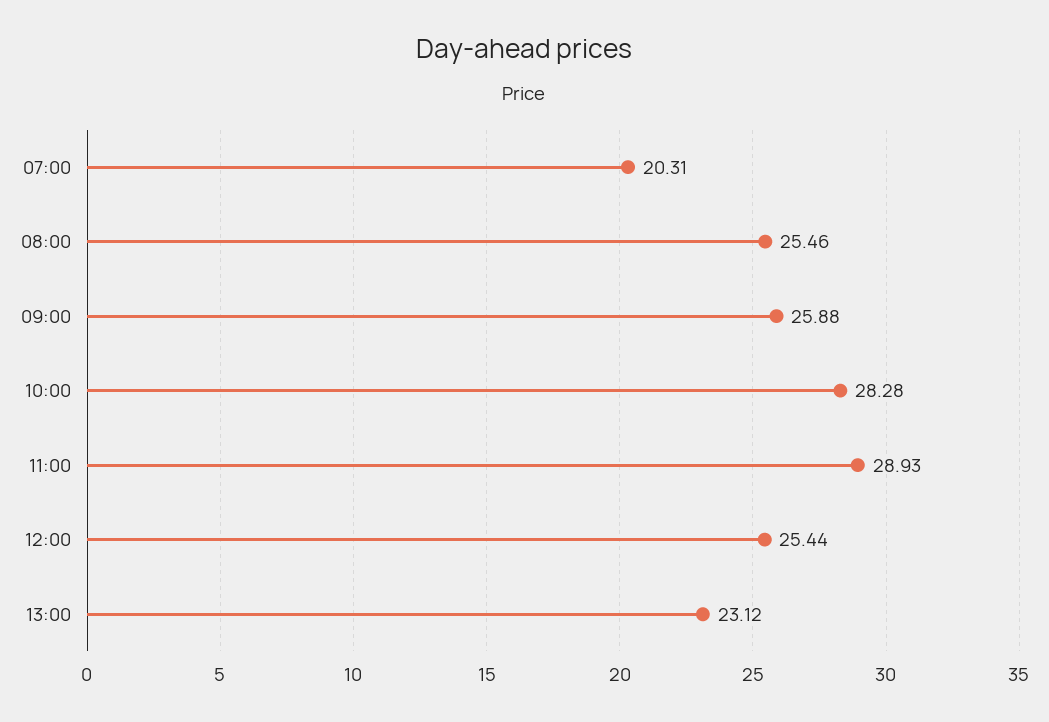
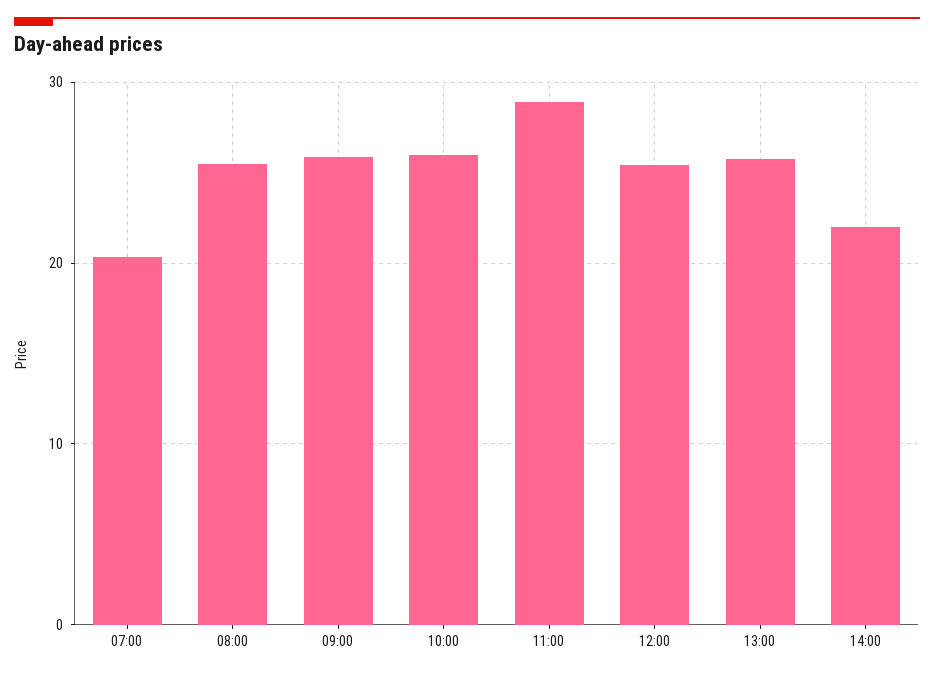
10:00: 28.28 -> 26
13:00: 23.12 -> 26
14:00: none -> 22

